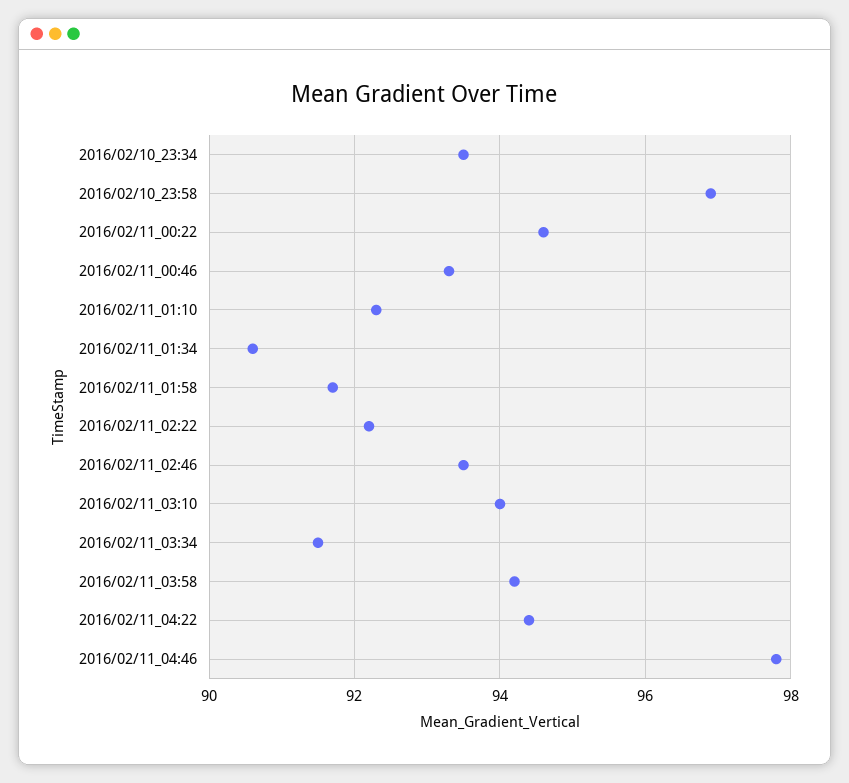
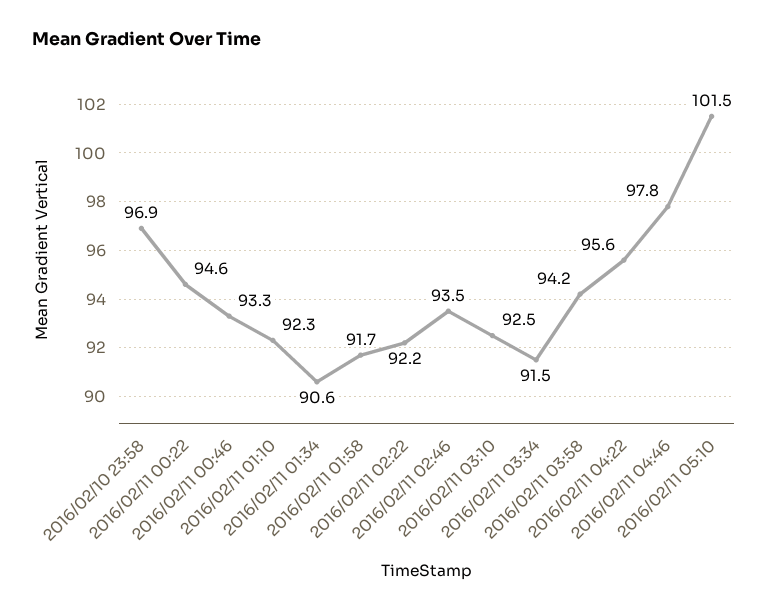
2016/02/10_23:34: 93.5 -> none
2016/02/11_03:10: 94 -> 92.5
2016/02/11_04:22: 94.5 -> 95.6
2016/02/11 05:10: none -> 101.5

